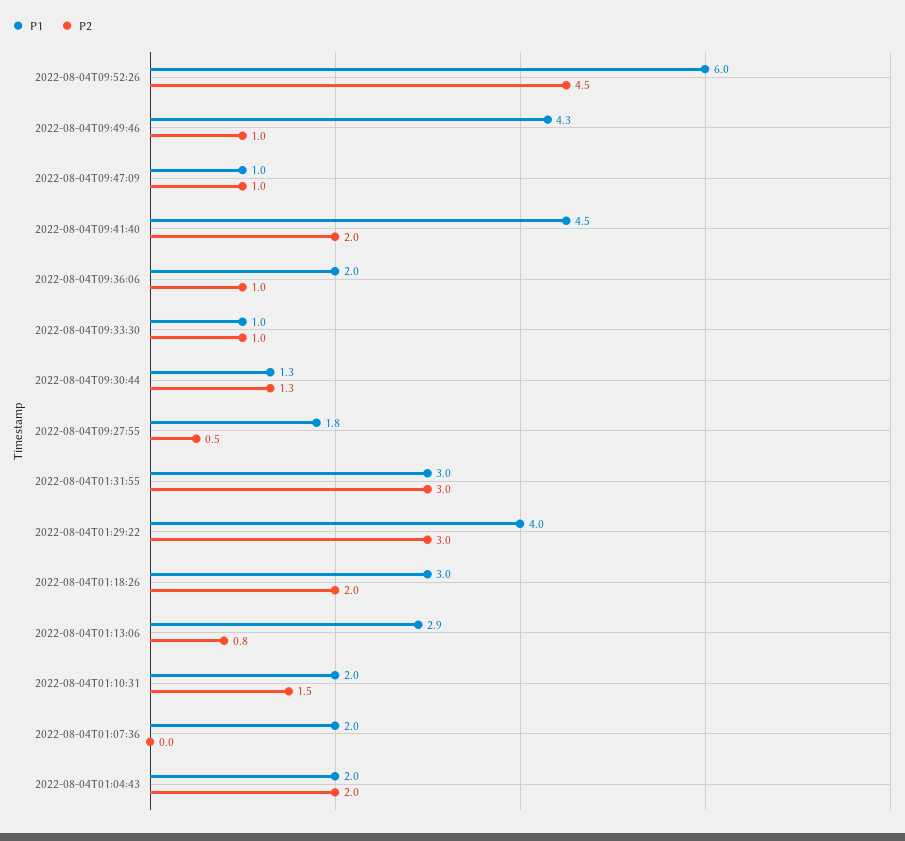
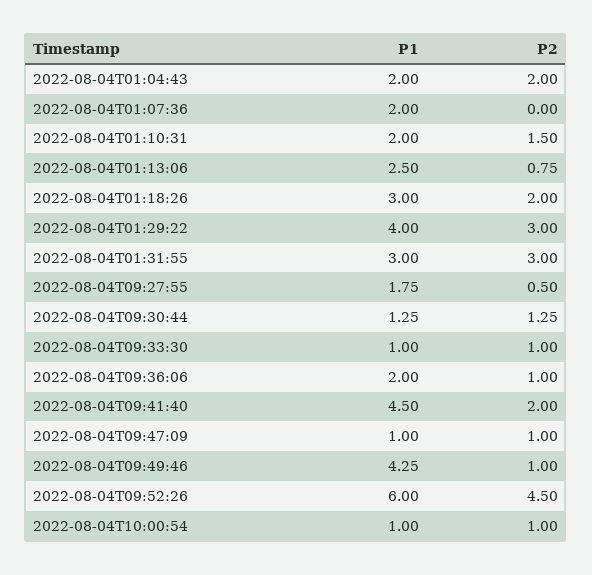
P1, 2022-08-04T01:13:06: 2.9 -> 2.5
P1, 2022-08-04T10:00:54: none -> 1
P2, 2022-08-04T10:00:54: none -> 1

